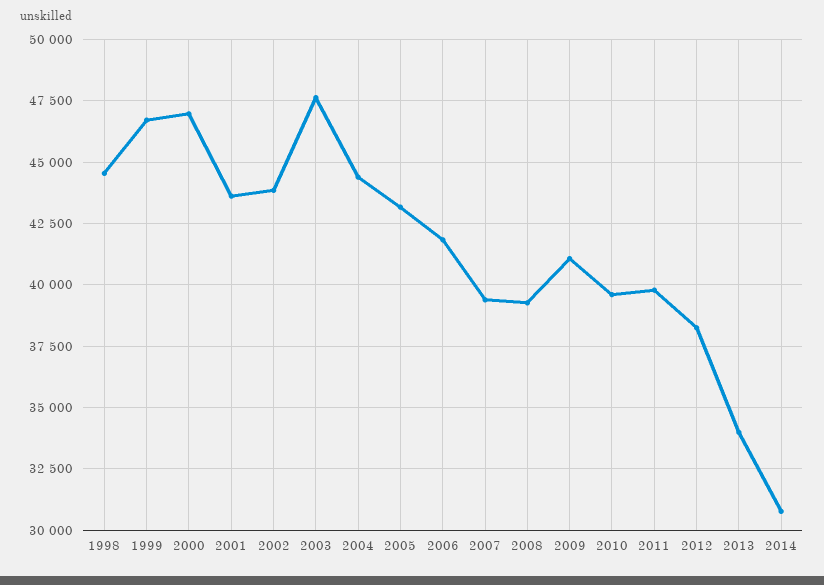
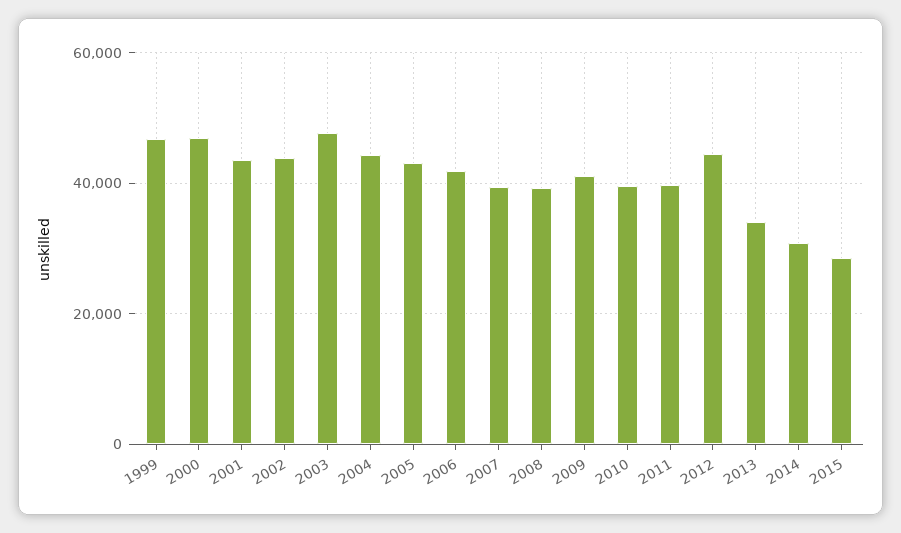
1998: 44500 -> none
2012: 38250 -> 44000
2015: none -> 28000

